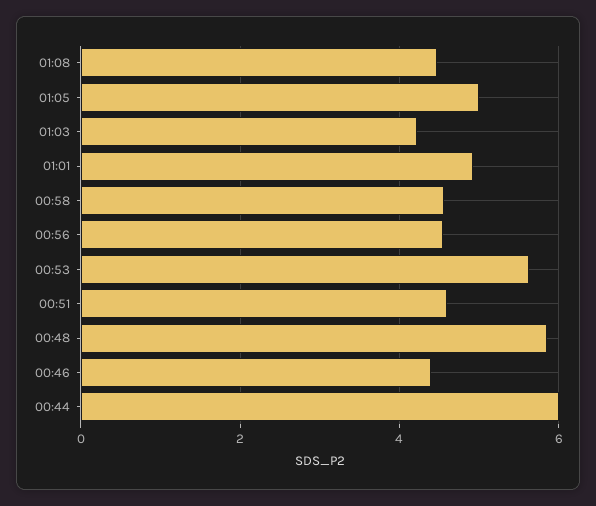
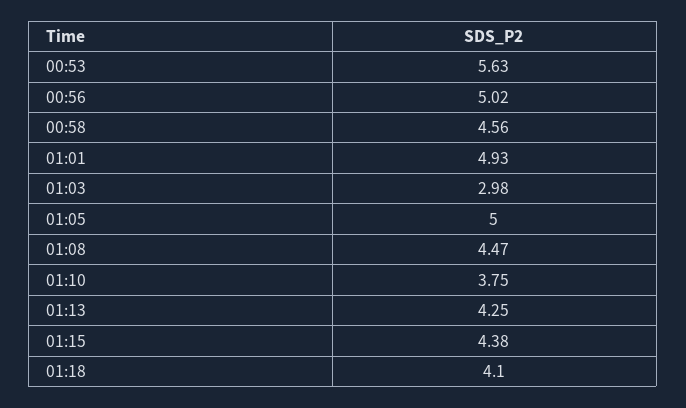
01:03: 4.2 -> 2.98
00:56: 4.6 -> 5.02
00:51: 4.6 -> none
00:48: 5.8 -> none
00:46: 4.4 -> none
00:44: 6 -> none
01:10: none -> 3.75
01:13: none -> 4.25
01:15: none -> 4.38
01:18: none -> 4.1

